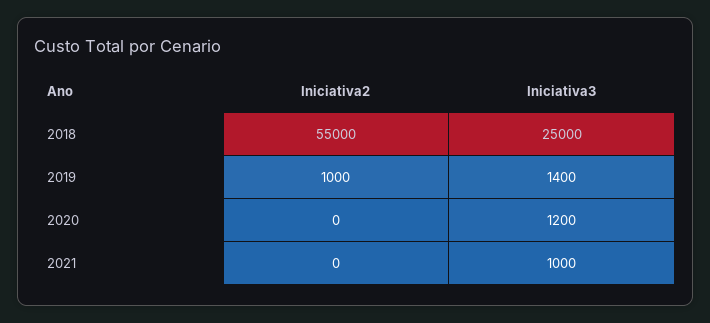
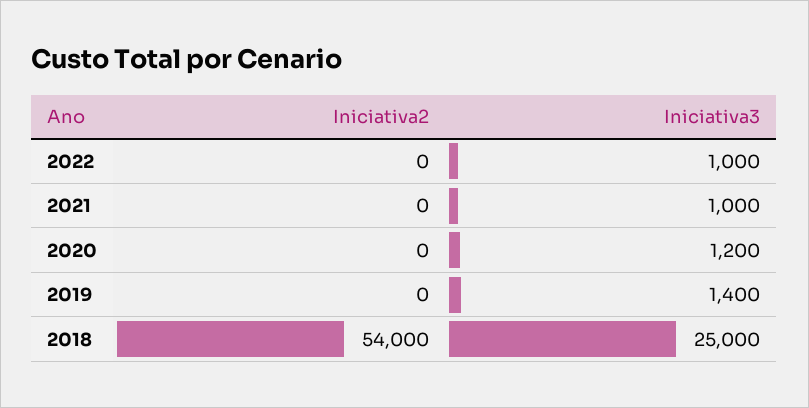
Iniciativa2, 2018: 55000 -> 54000
Iniciativa2, 2019: 1000 -> 0
Iniciativa2, 2022: none -> 0
Iniciativa3, 2022: none -> 1000

